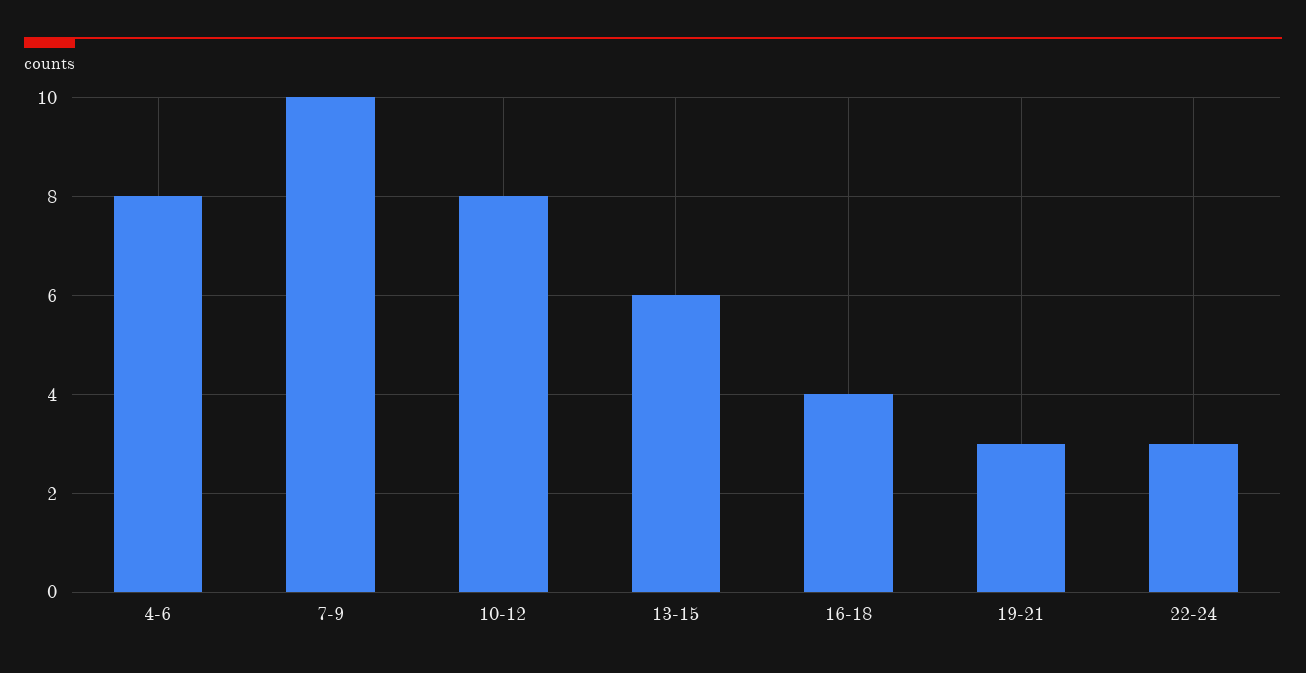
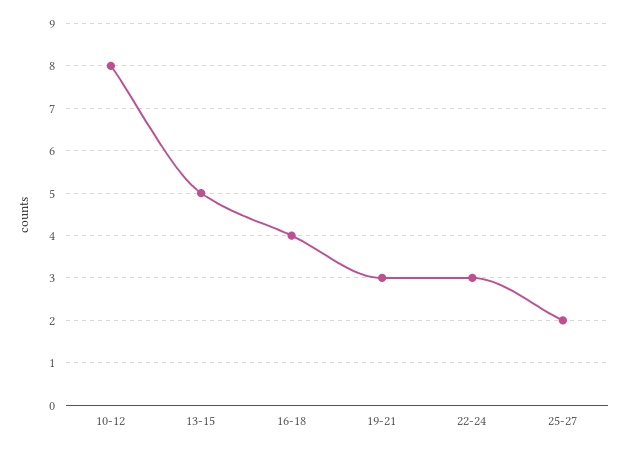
4-6: 8 -> none
7-9: 10 -> none
13-15: 6 -> 5
25-27: none -> 2

